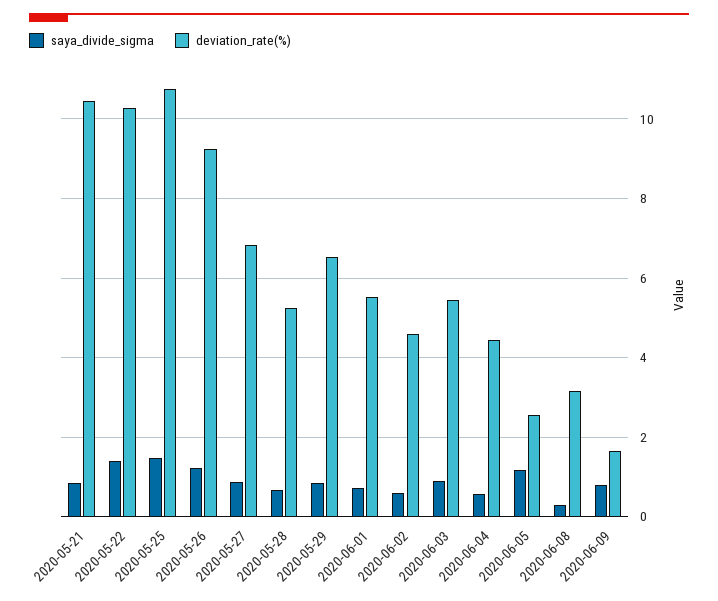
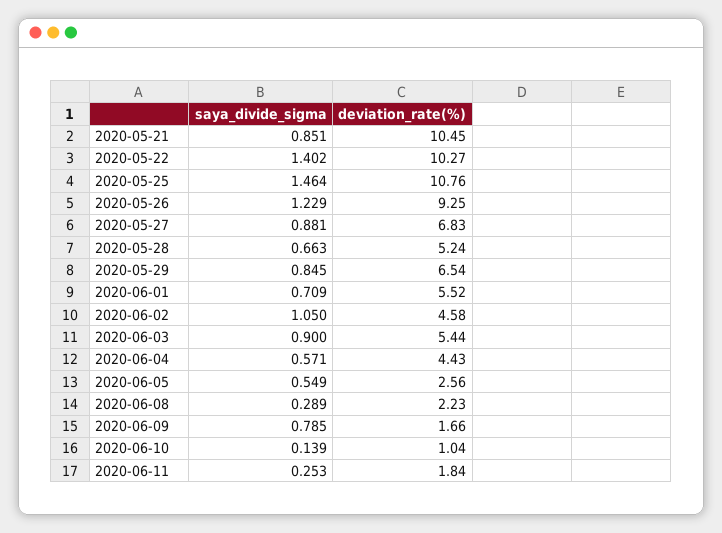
saya_divide_sigma, 2020-06-02: 0.6 -> 1.05
saya_divide_sigma, 2020-06-05: 1.2 -> 0.549
deviation_rate(%), 2020-06-08: 3.2 -> 2.23
saya_divide_sigma, 2020-06-10: none -> 0.139
deviation_rate(%), 2020-06-10: none -> 1.04
saya_divide_sigma, 2020-06-11: none -> 0.253
deviation_rate(%), 2020-06-11: none -> 1.84

